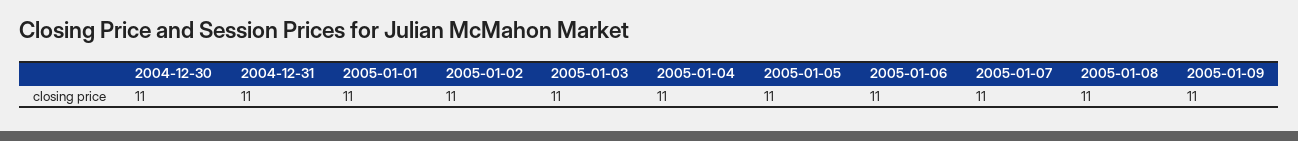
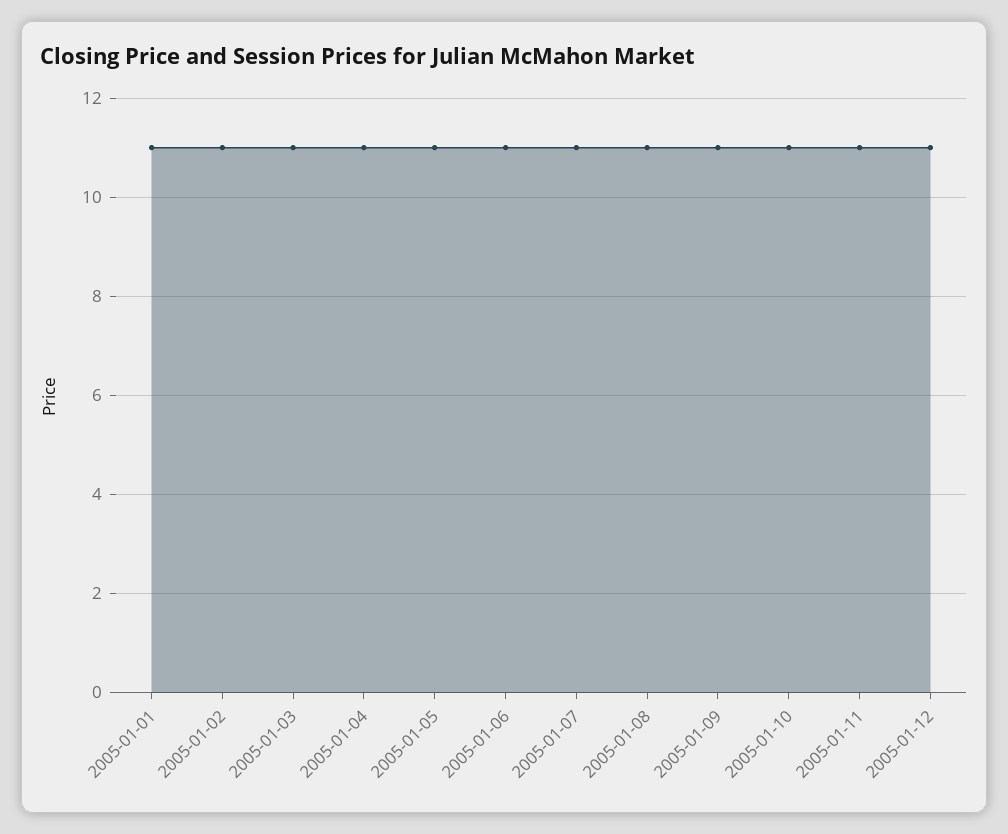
2004-12-30: 11 -> none
2004-12-31: 11 -> none
2005-01-10: none -> 11
2005-01-11: none -> 11
2005-01-12: none -> 11

